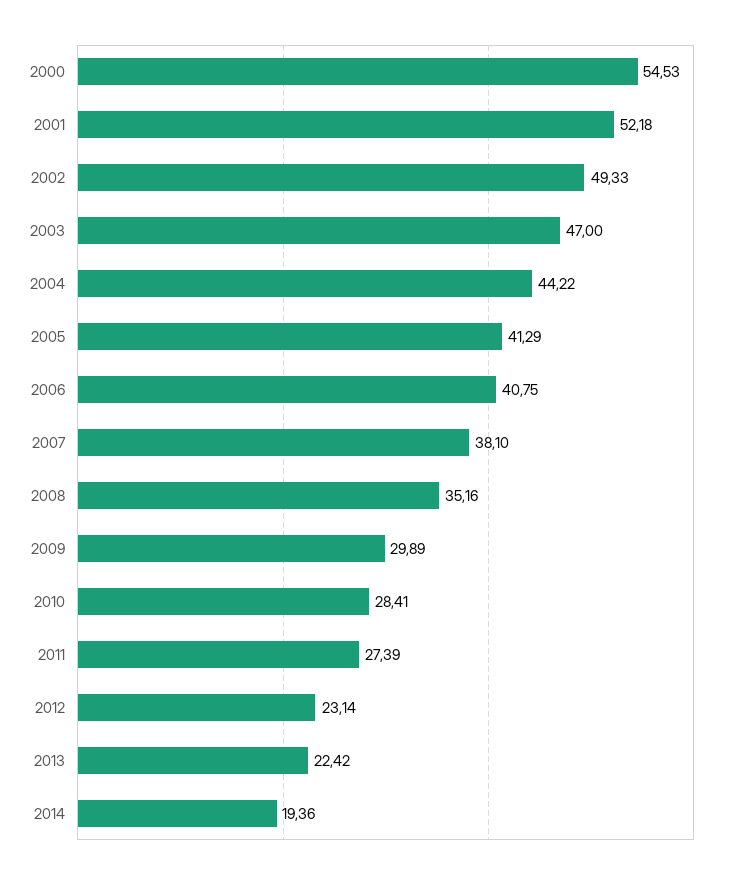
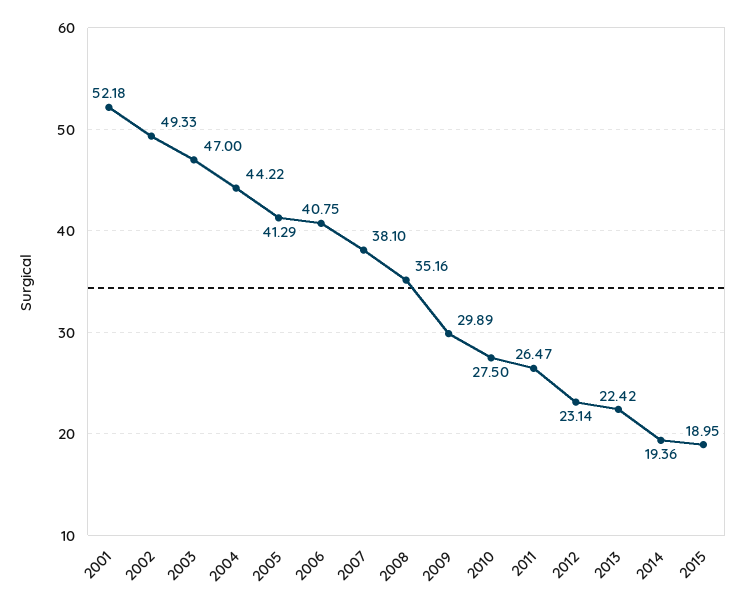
2000: 54.53 -> none
2010: 28.41 -> 27.5
2011: 27.39 -> 26.47
2015: none -> 18.95

